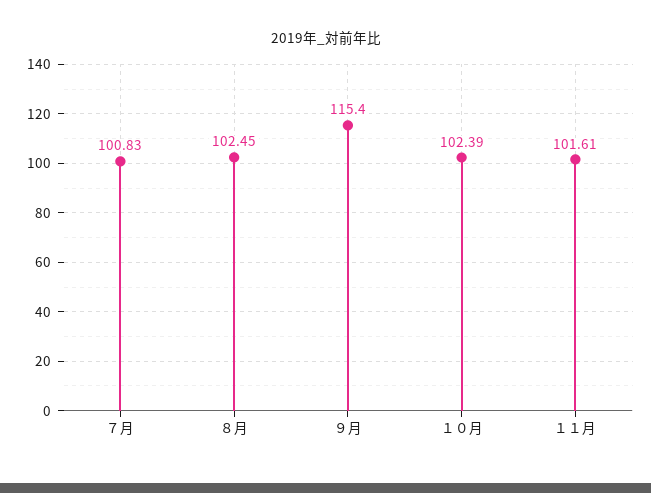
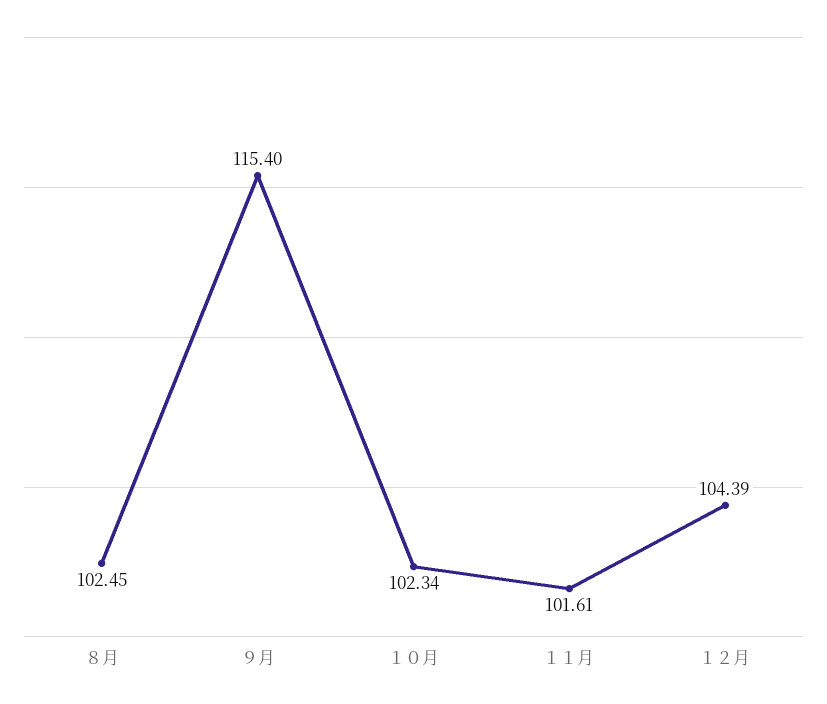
７月: 100.83 -> none
１０月: 102.39 -> 102.34
１２月: none -> 104.39

